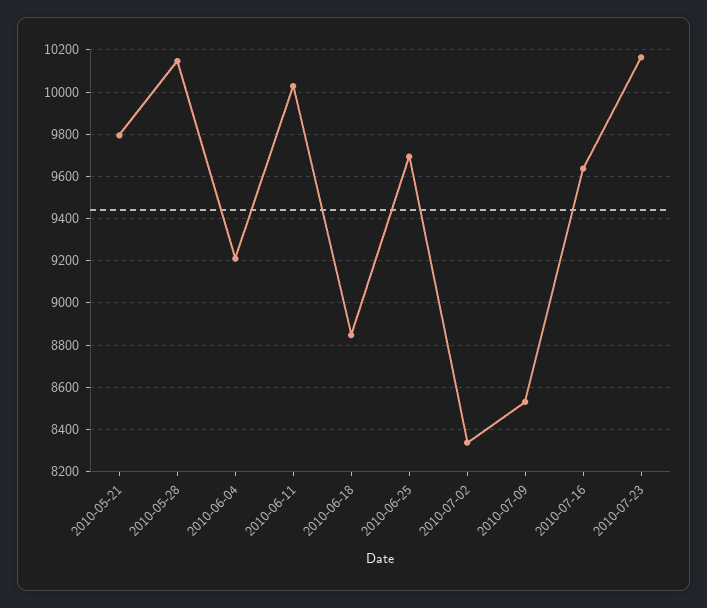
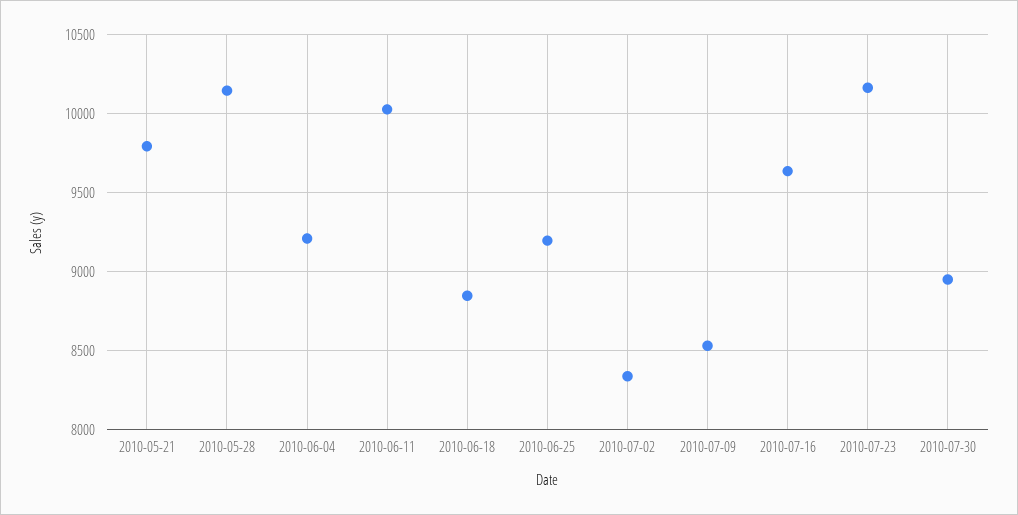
2010-06-25: 9700 -> 9200
2010-07-30: none -> 8950

